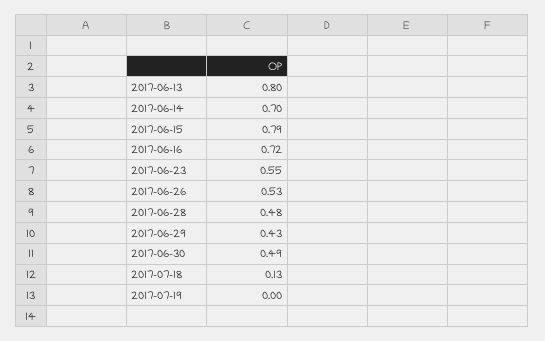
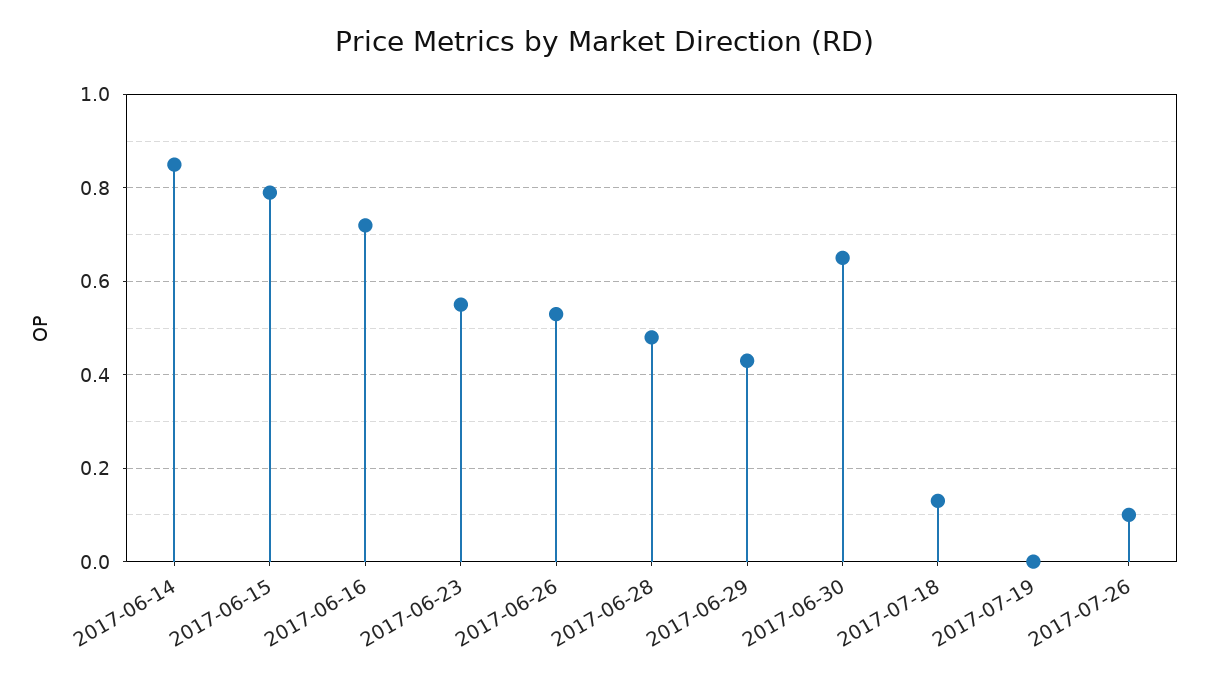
2017-06-13: 0.8 -> none
2017-06-14: 0.7 -> 0.85
2017-06-30: 0.49 -> 0.65
2017-07-26: none -> 0.1

